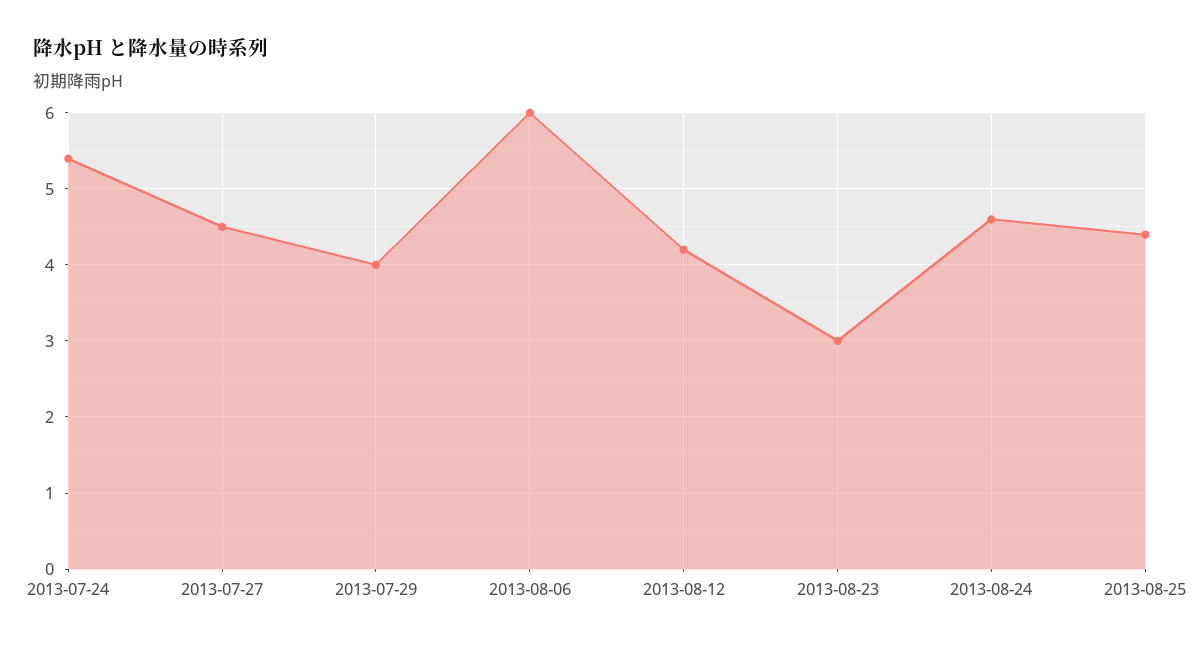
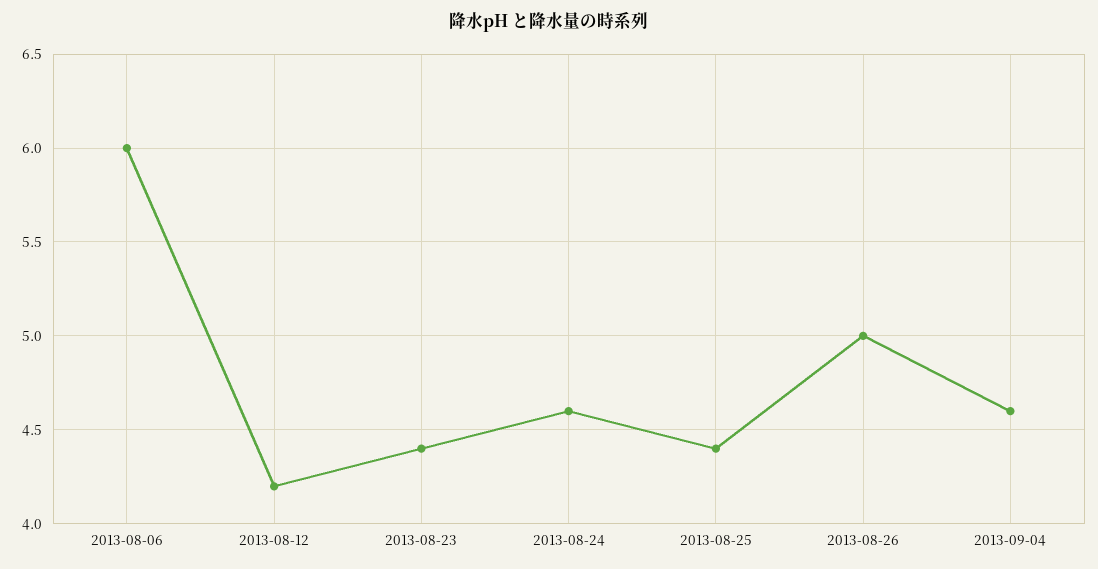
2013-07-24: 5.4 -> none
2013-07-27: 4.5 -> none
2013-07-29: 4 -> none
2013-08-23: 3 -> 4.4
2013-08-26: none -> 5
2013-09-04: none -> 4.6

